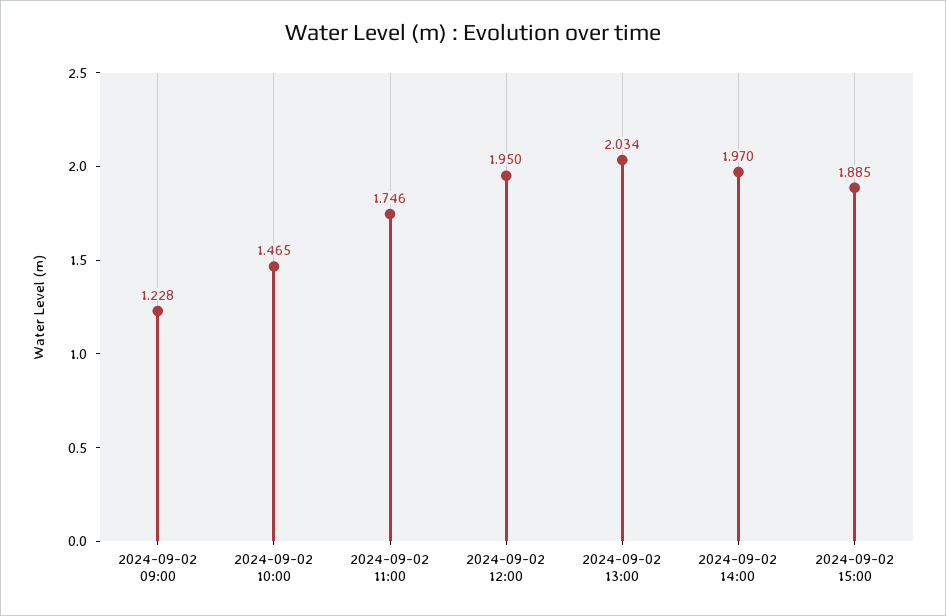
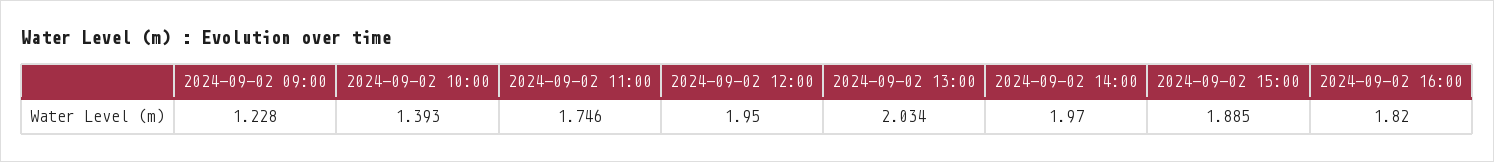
2024-09-02 10:00: 1.465 -> 1.393
2024-09-02 16:00: none -> 1.82

